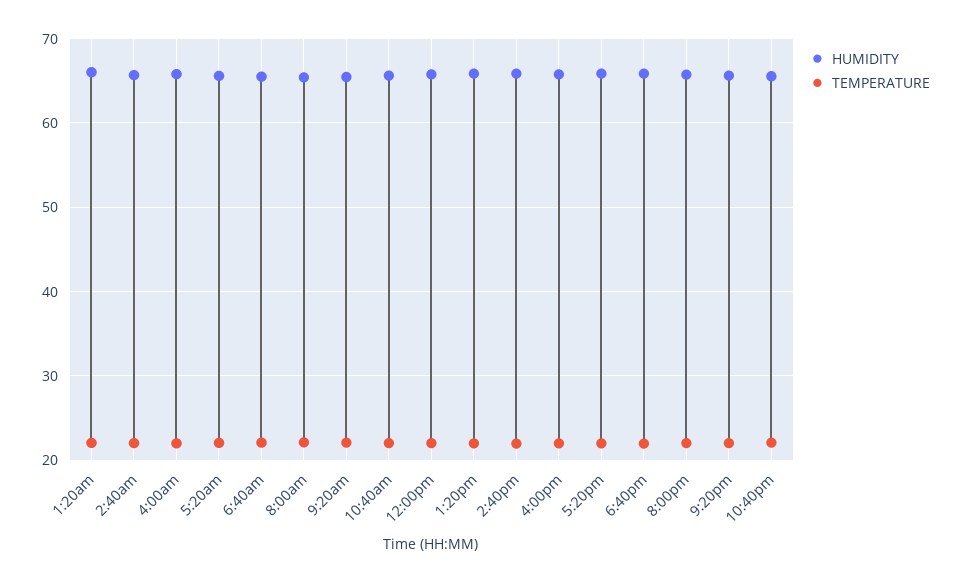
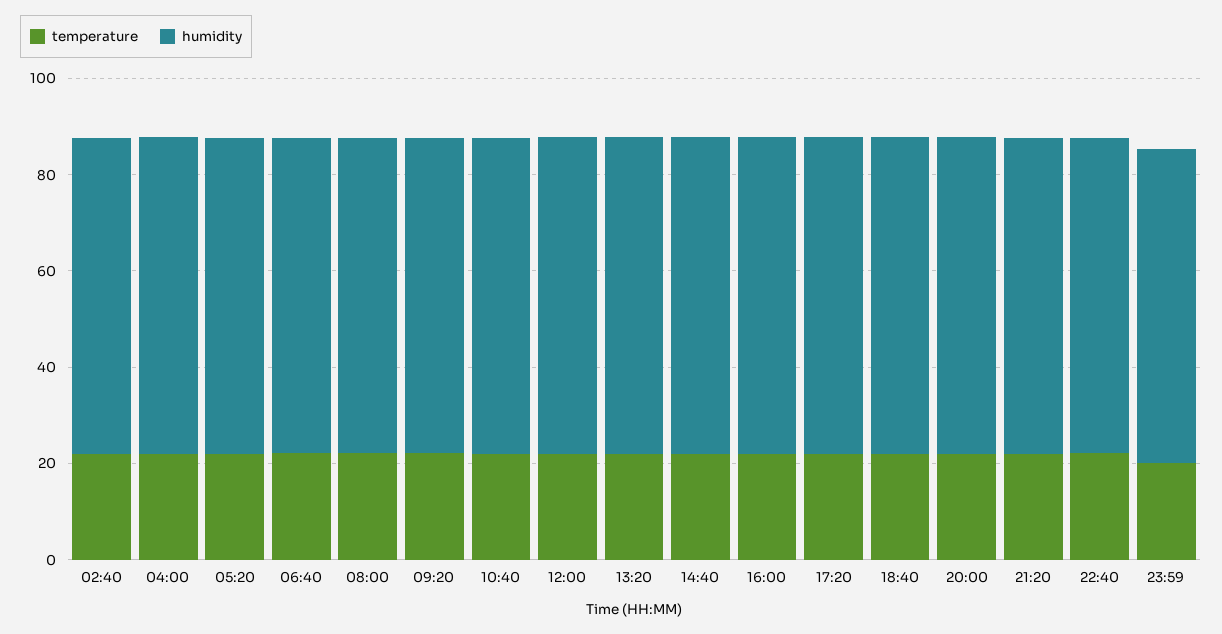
HUMIDITY, 1:20am: 66 -> none
TEMPERATURE, 1:20am: 22 -> none
TEMPERATURE, 23:59: none -> 20
HUMIDITY, 23:59: none -> 65

